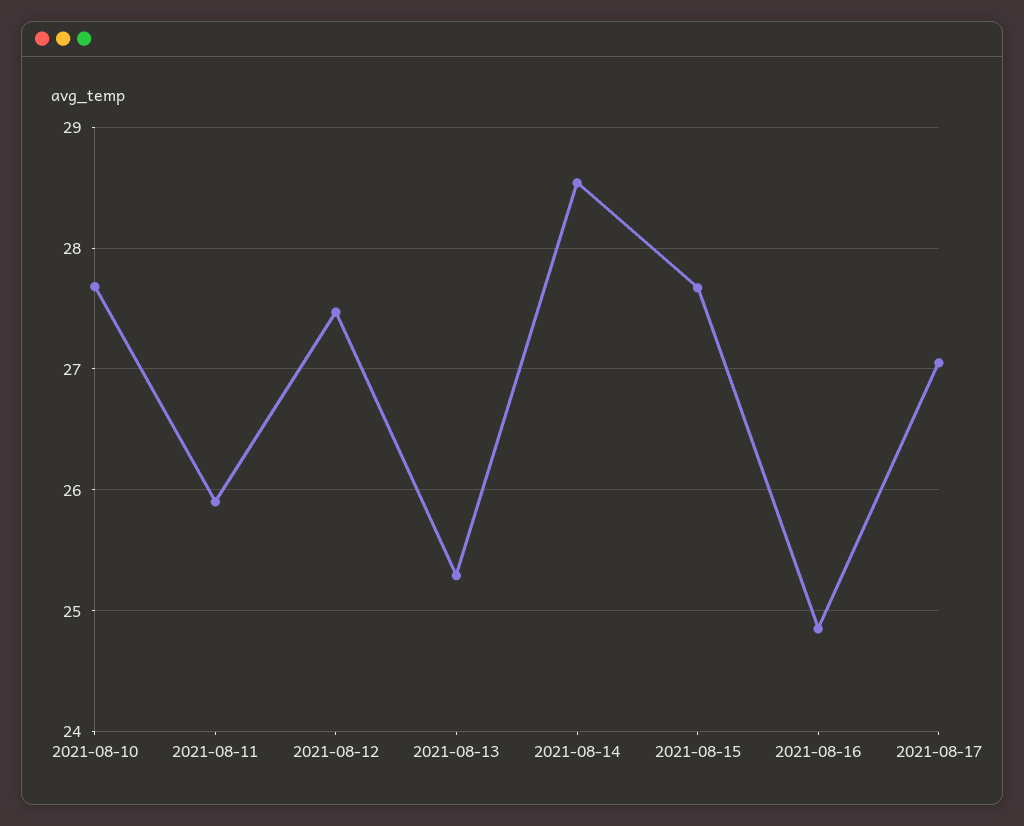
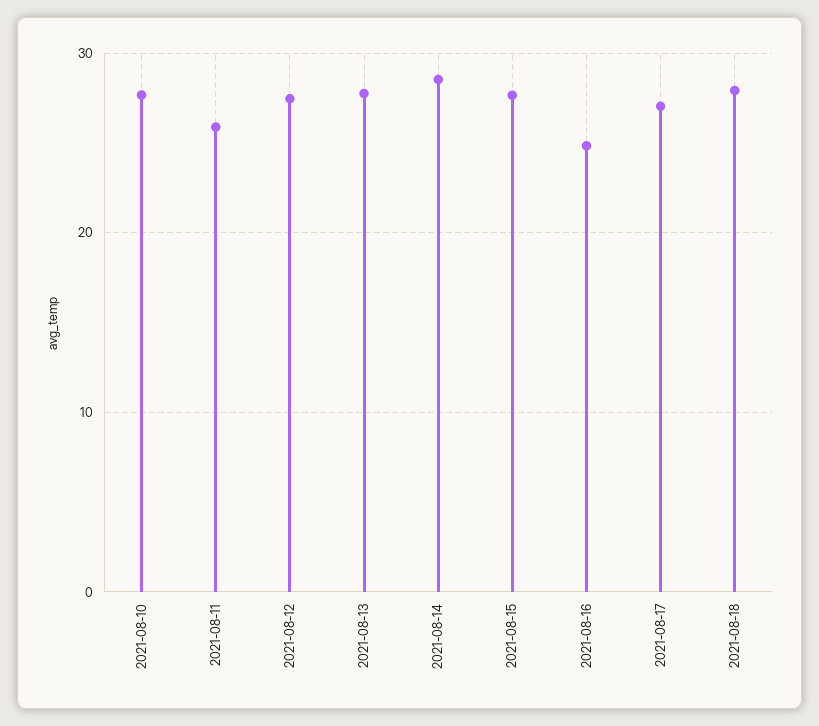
2021-08-13: 25.3 -> 28
2021-08-18: none -> 28

